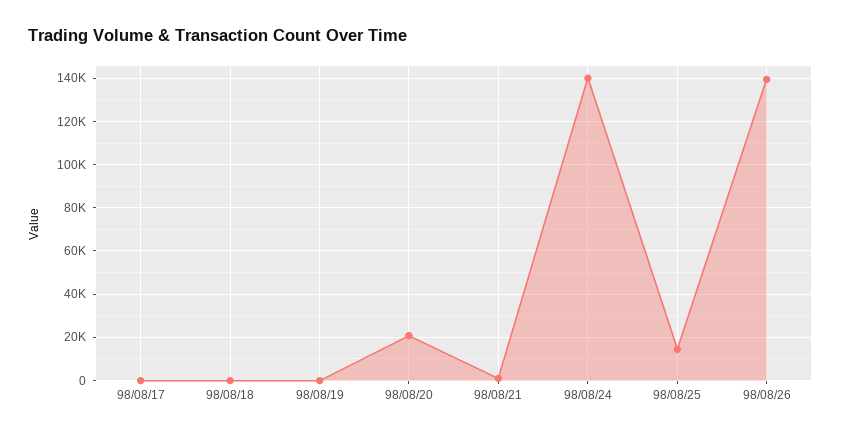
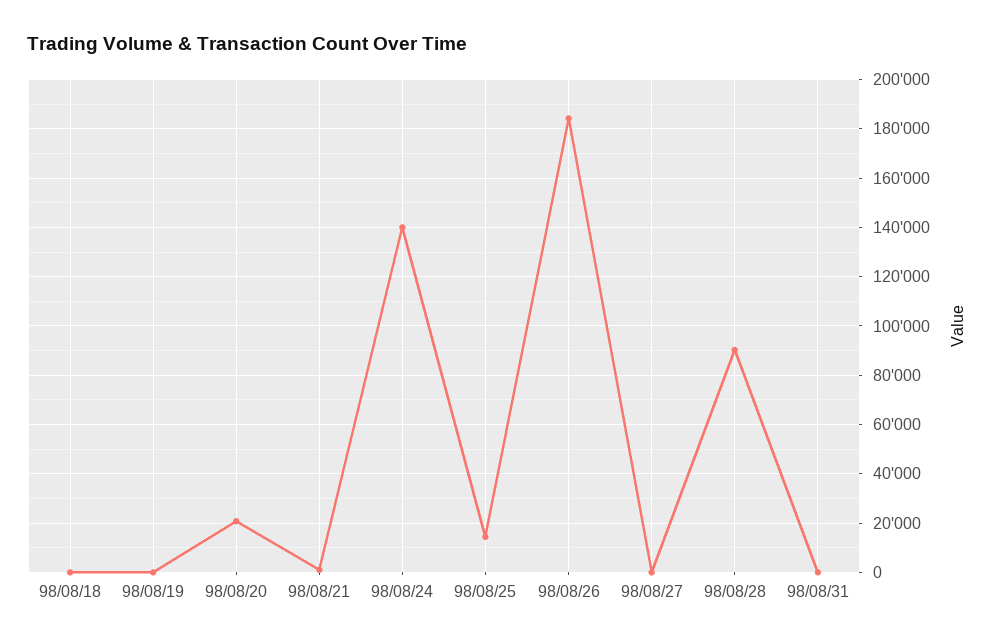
98/08/17: 0 -> none
98/08/26: 140000 -> 185000
98/08/27: none -> 0
98/08/28: none -> 90000
98/08/31: none -> 0

